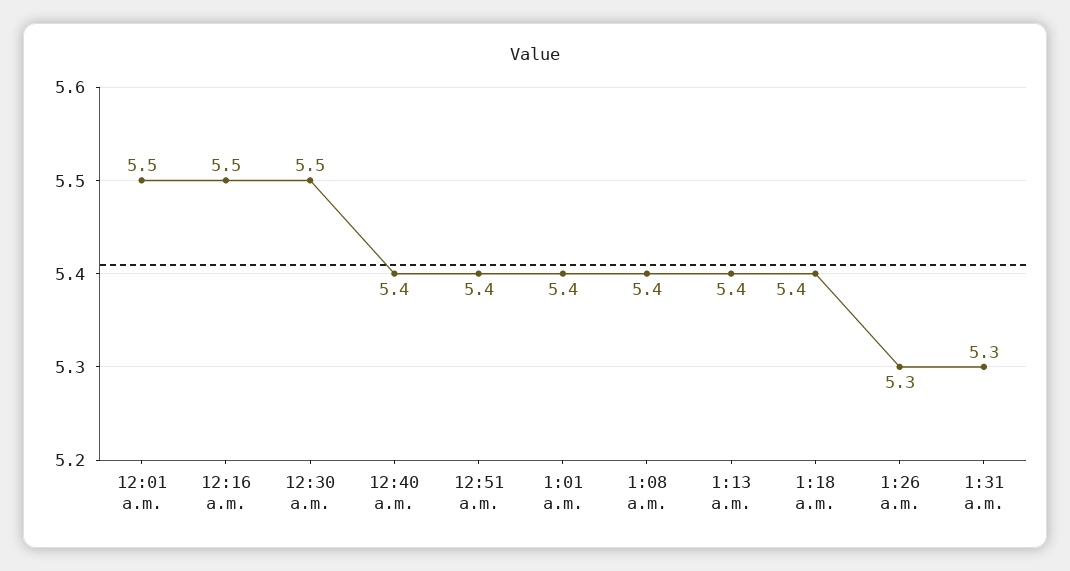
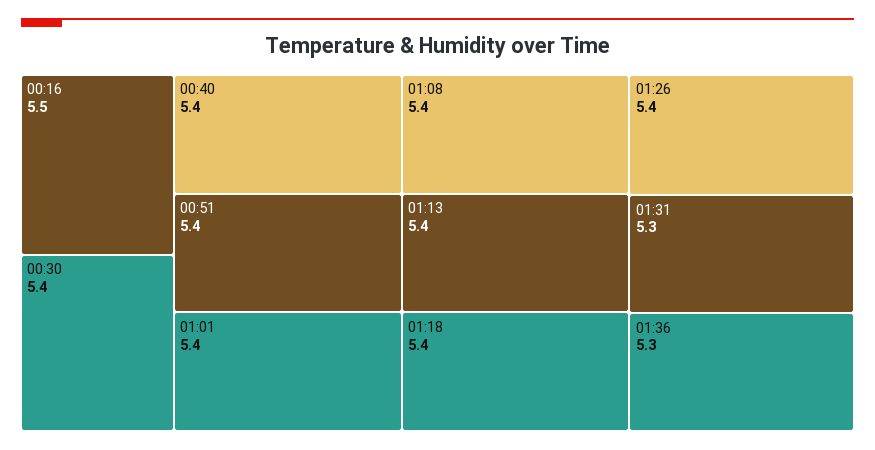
12:01 a.m.: 5.5 -> none
12:30 a.m.: 5.5 -> 5.4
1:26 a.m.: 5.3 -> 5.4
01:36: none -> 5.3

